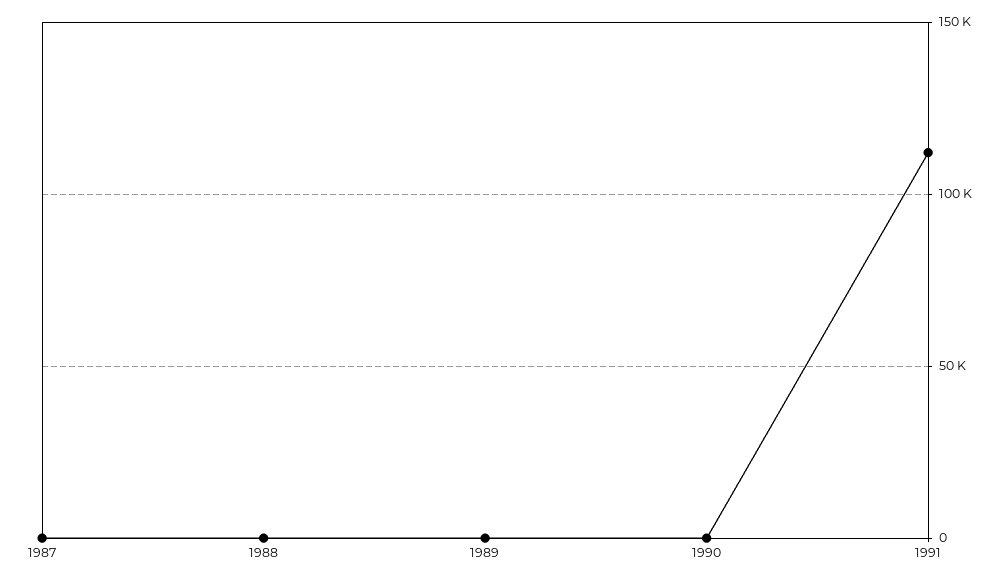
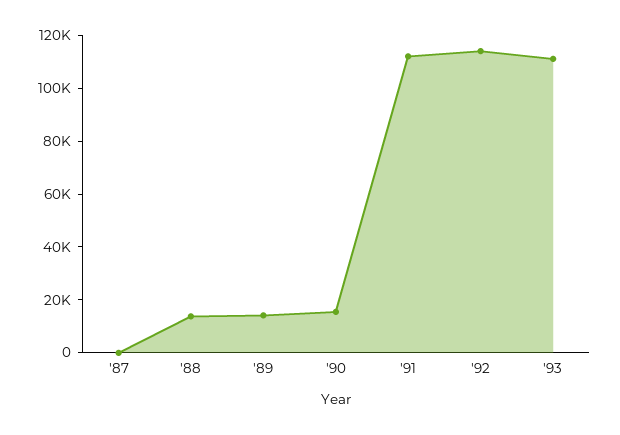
1988: 0 -> 15000
1989: 0 -> 15000
1990: 0 -> 15000
'92: none -> 115000
'93: none -> 110000

